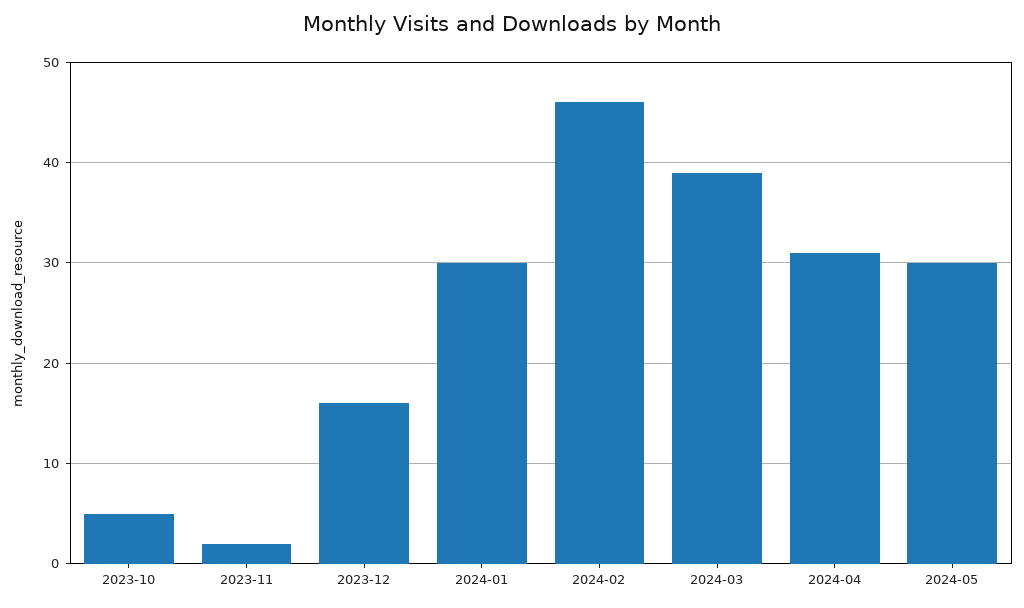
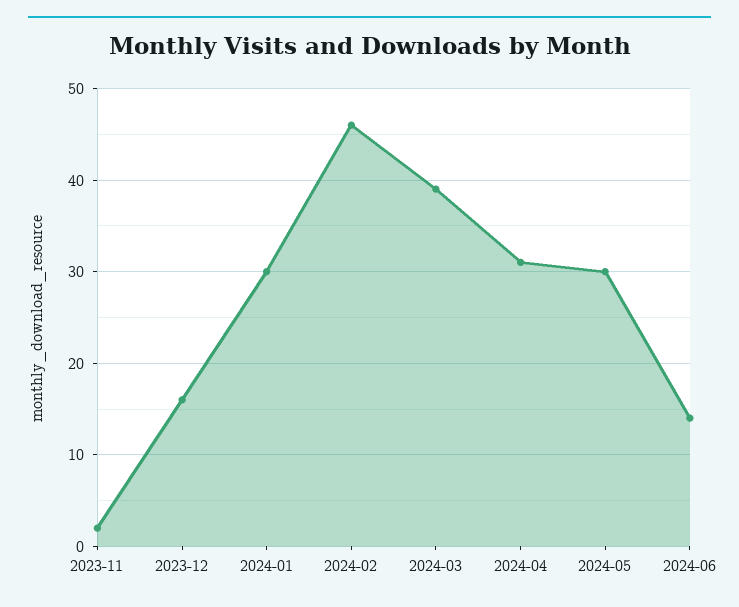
2023-10: 5 -> none
2024-06: none -> 14

